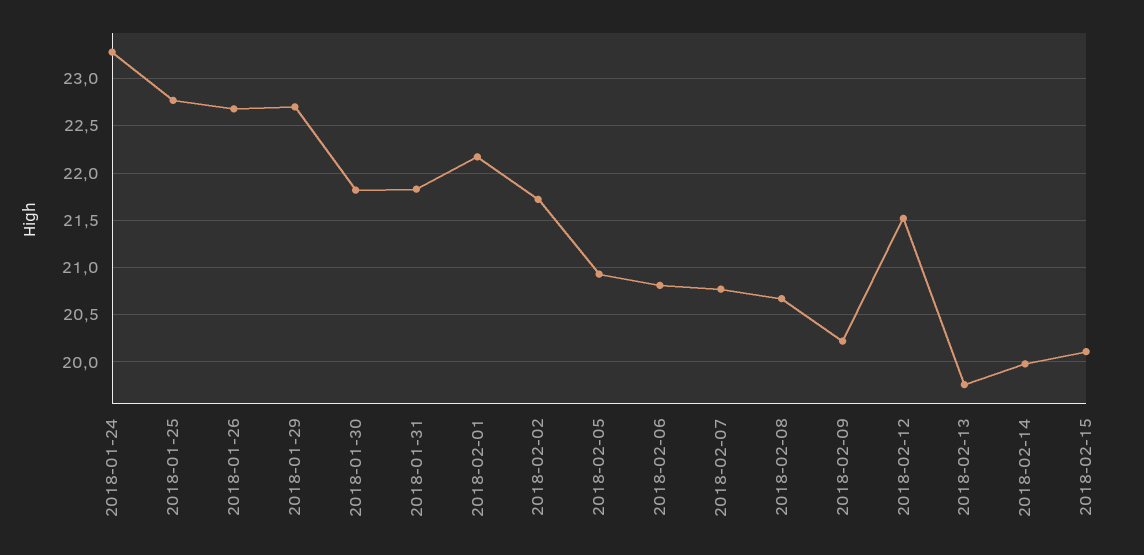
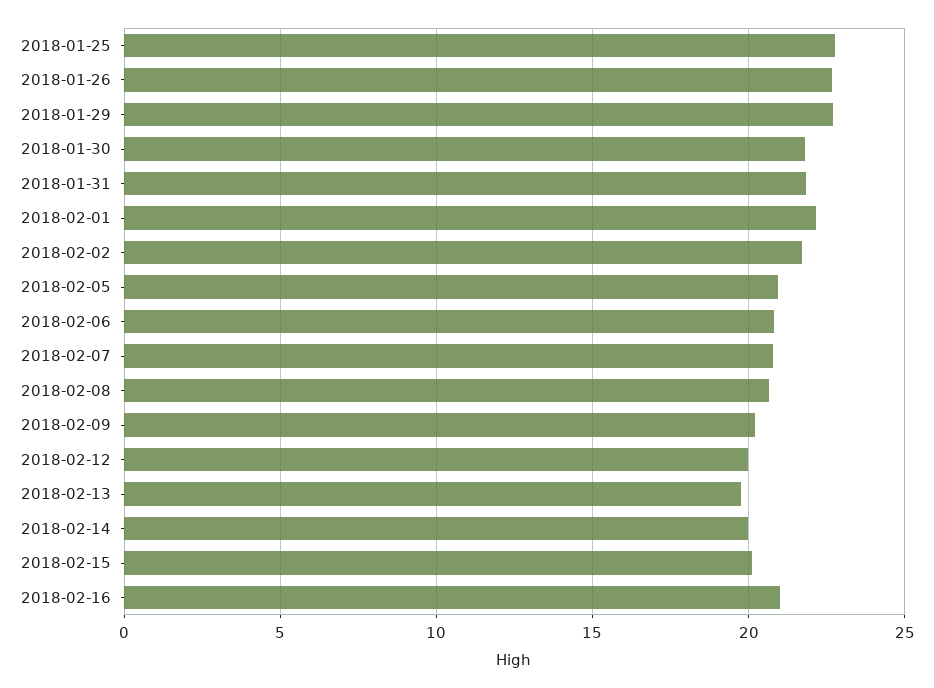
2018-01-24: 23.3 -> none
2018-02-12: 21.5 -> 20
2018-02-16: none -> 21

